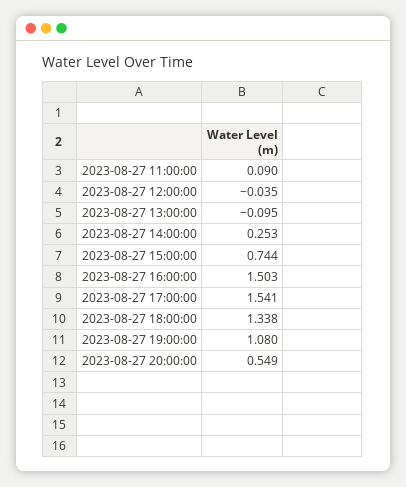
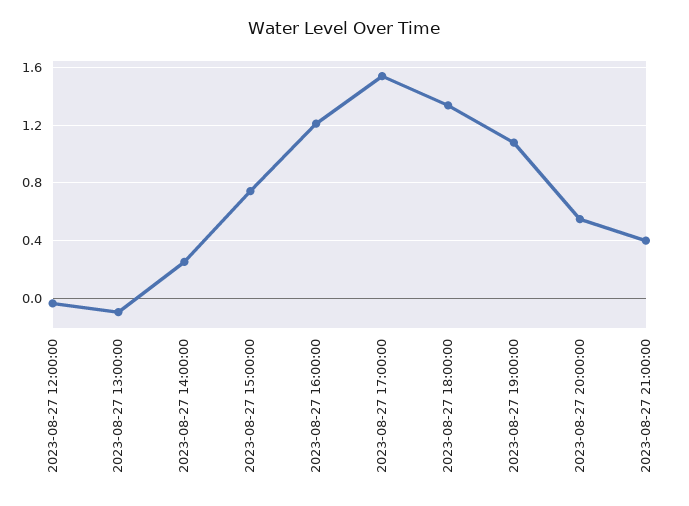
2023-08-27 11:00:00: 0.09 -> none
2023-08-27 16:00:00: 1.503 -> 1.2
2023-08-27 21:00:00: none -> 0.4

